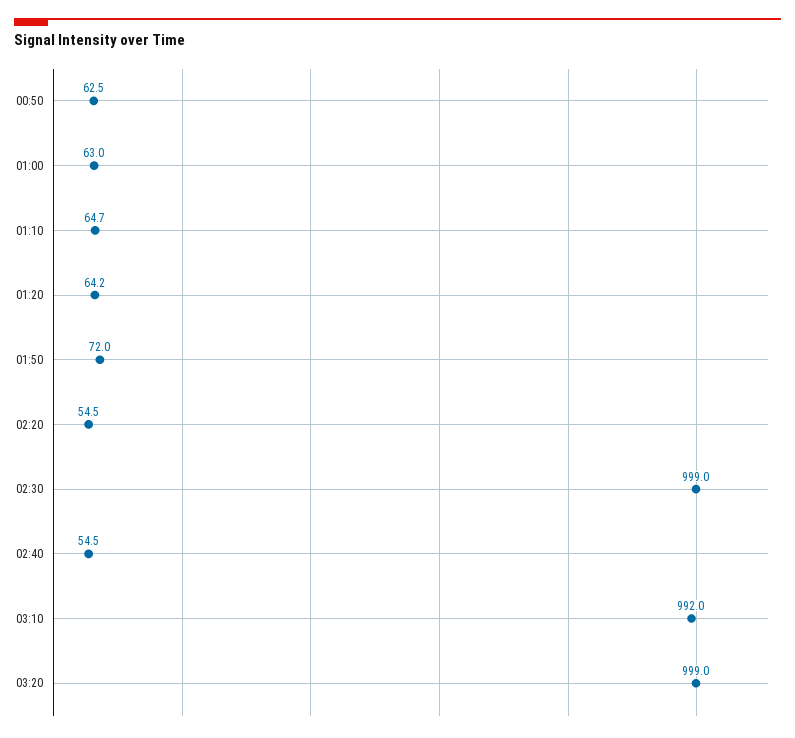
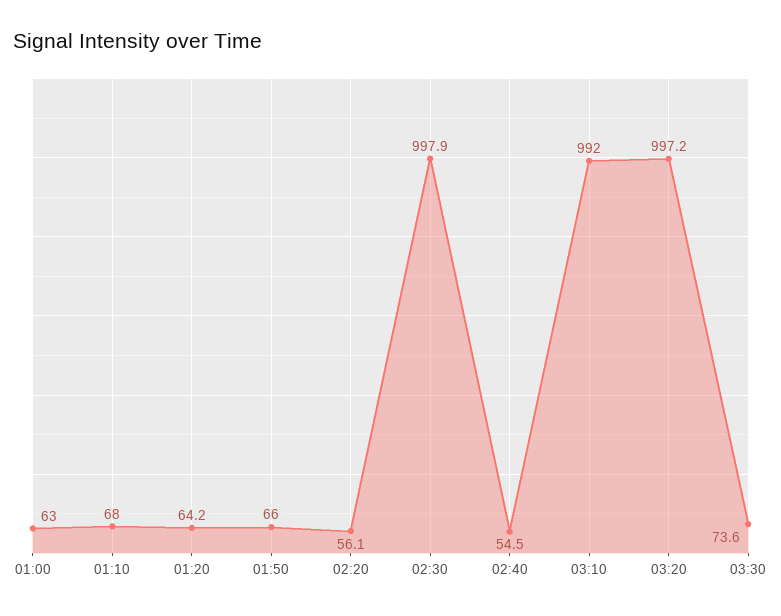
00:50: 62.5 -> none
01:10: 64.7 -> 68
01:50: 72 -> 66
02:20: 54.5 -> 56.1
02:30: 999 -> 997.9
03:20: 999 -> 997.2
03:30: none -> 73.6

